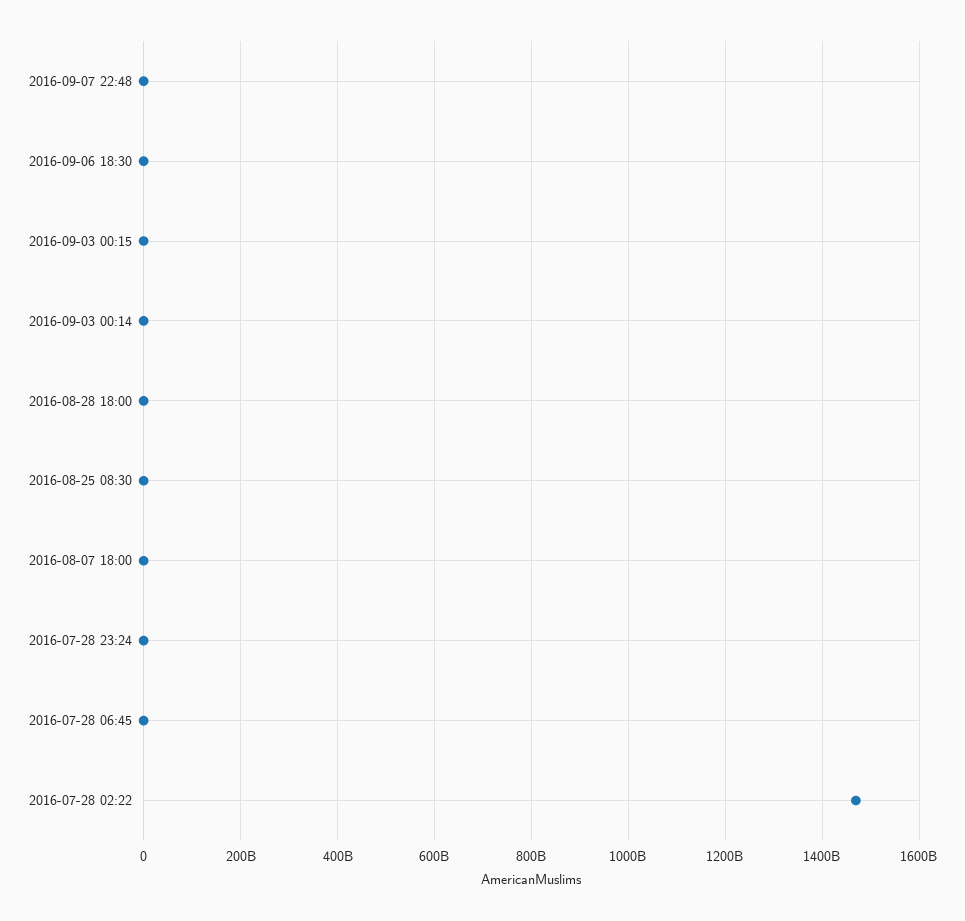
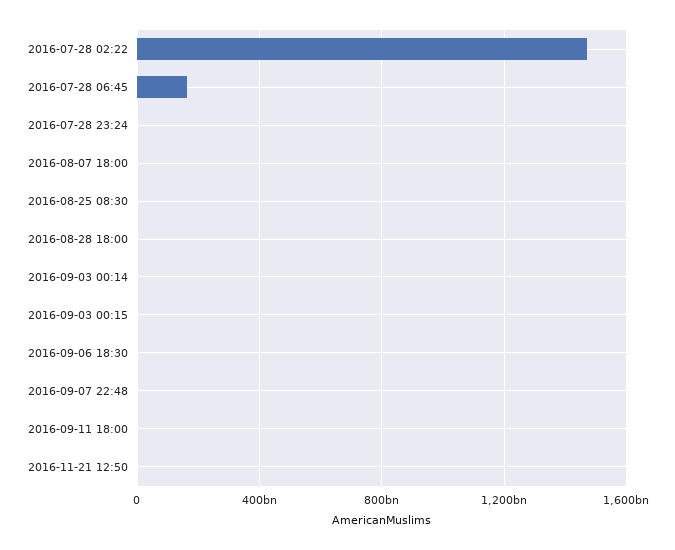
2016-07-28 06:45: 0 -> 150000000000
2016-09-11 18:00: none -> 0
2016-11-21 12:50: none -> 0

